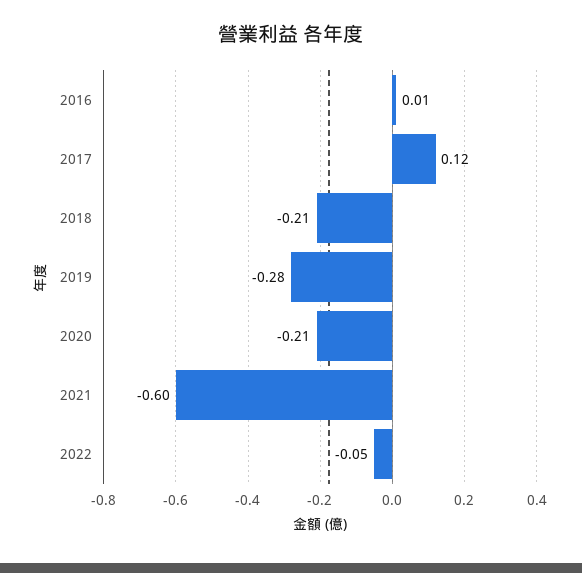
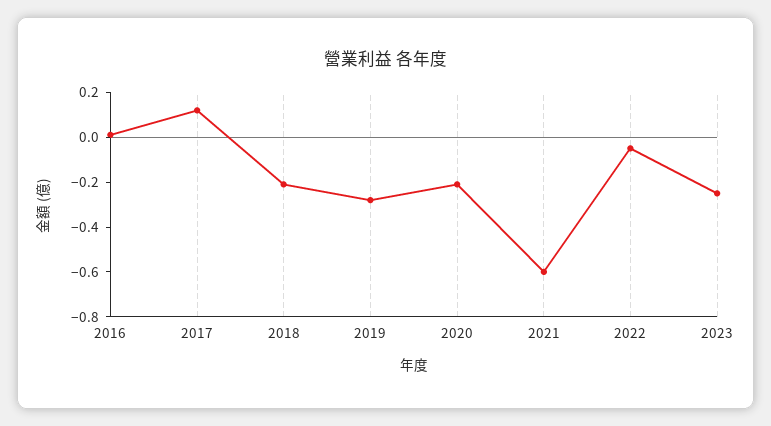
2023: none -> -0.25

